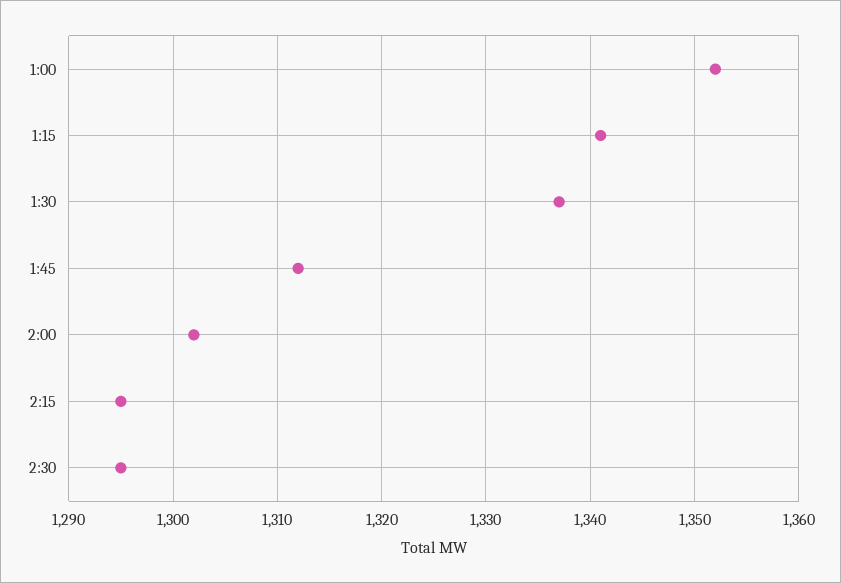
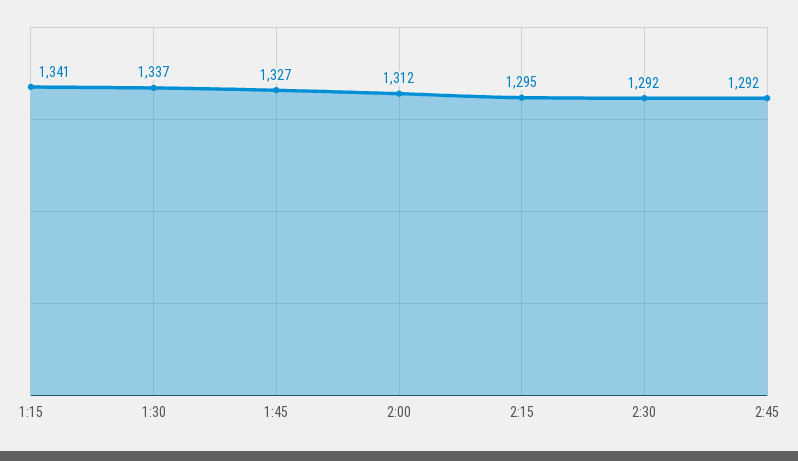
1:00: 1352 -> none
1:45: 1312 -> 1327
2:00: 1302 -> 1312
2:30: 1295 -> 1292
2:45: none -> 1292

